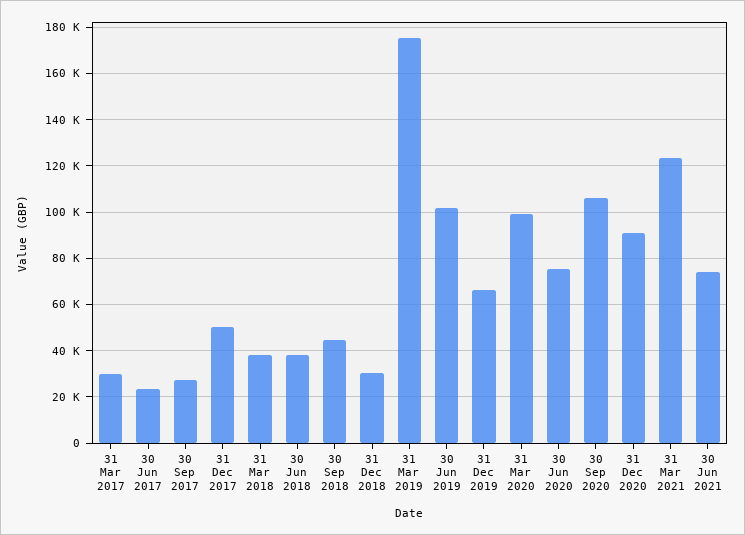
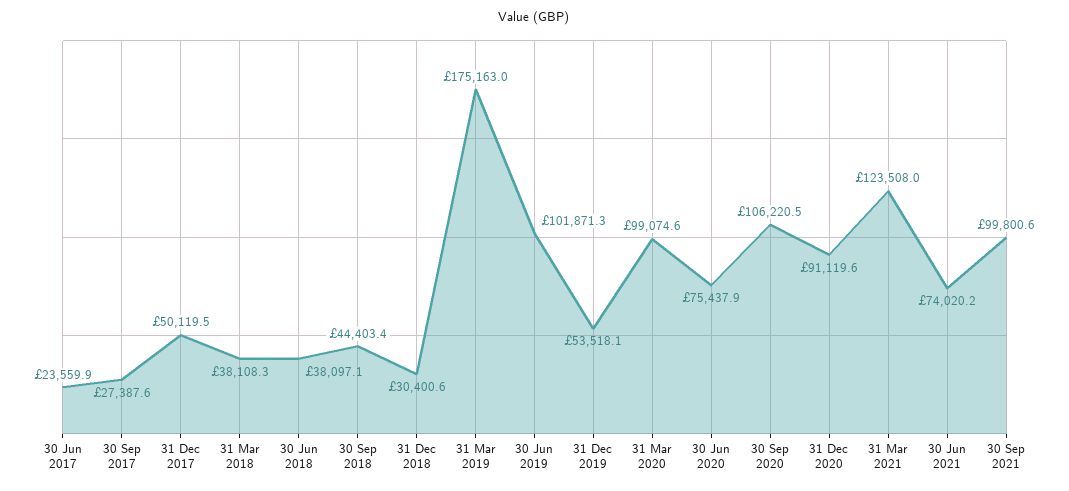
31 Mar 2017: 30000 -> none
31 Dec 2019: 65000 -> 53518.1
30 Sep 2021: none -> 99800.6

